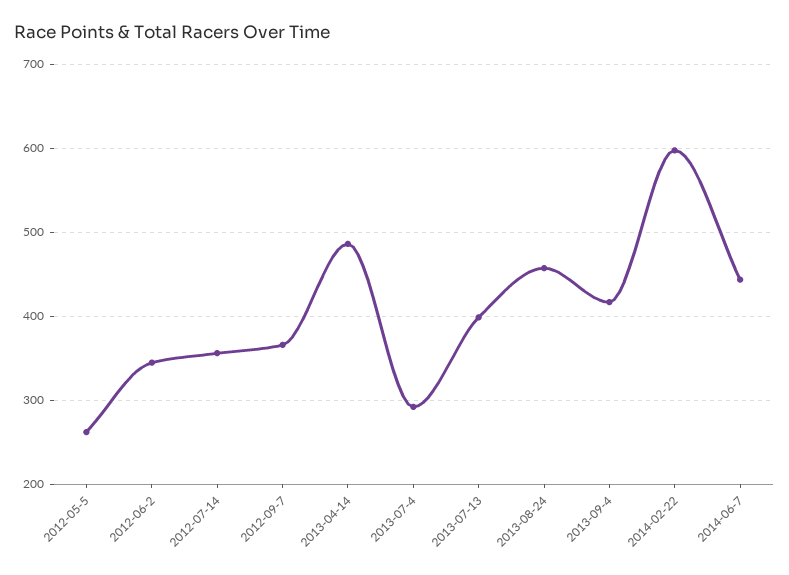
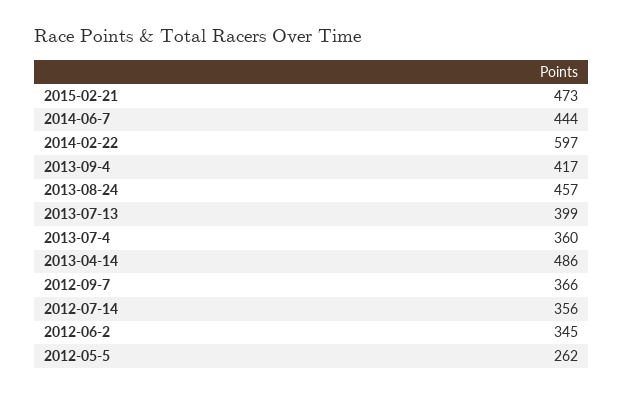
2013-07-4: 290 -> 360
2015-02-21: none -> 473

